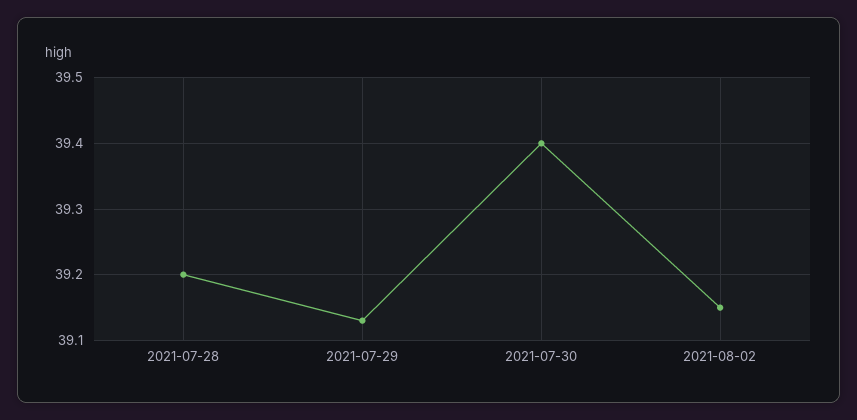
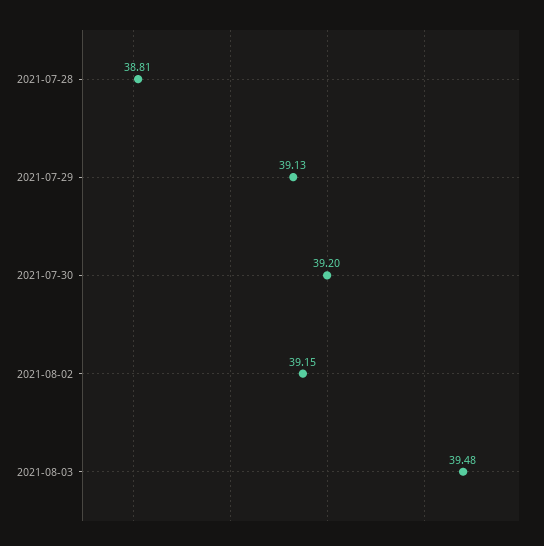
2021-07-28: 39.2 -> 38.81
2021-07-30: 39.4 -> 39.2
2021-08-03: none -> 39.48

